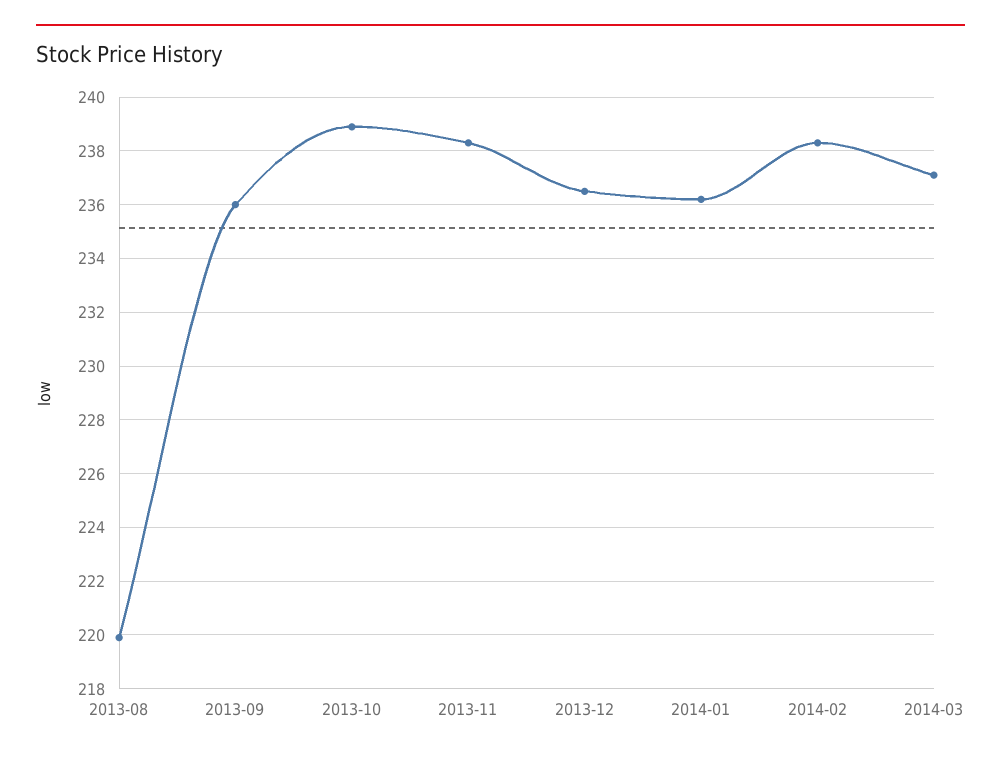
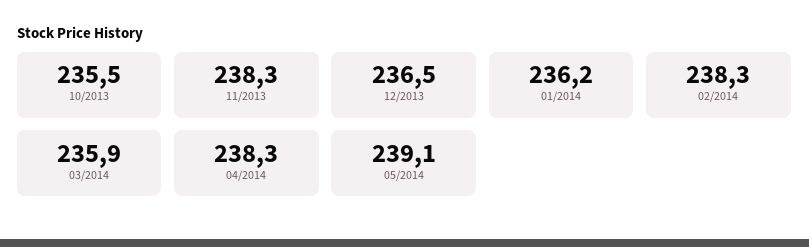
2013-08: 220 -> none
2013-09: 236 -> none
2013-10: 239 -> 235.5
2014-03: 237 -> 235.9
04/2014: none -> 238.3
05/2014: none -> 239.1

